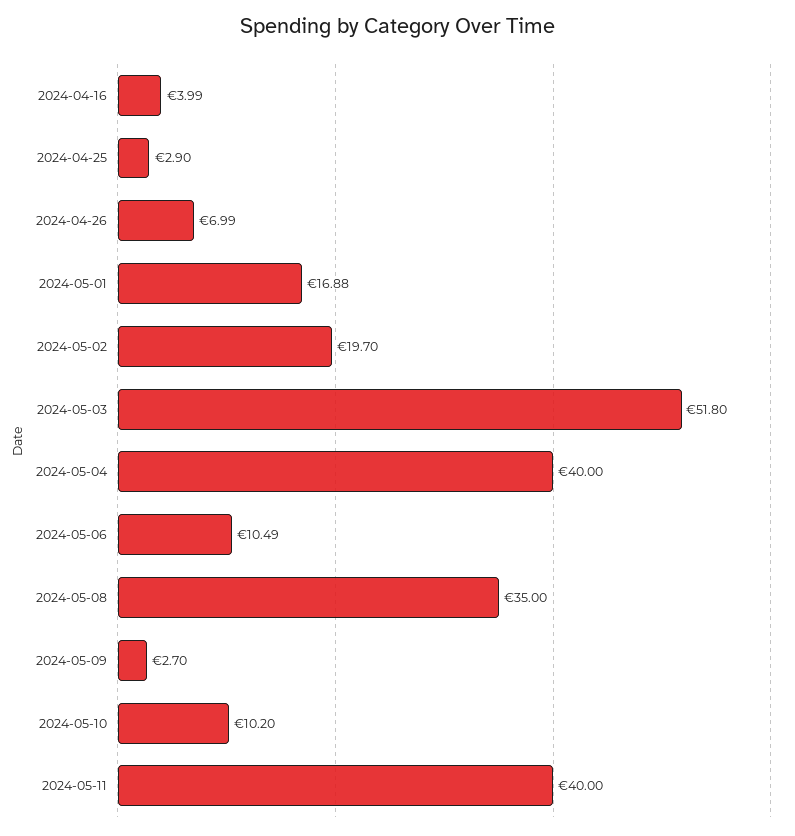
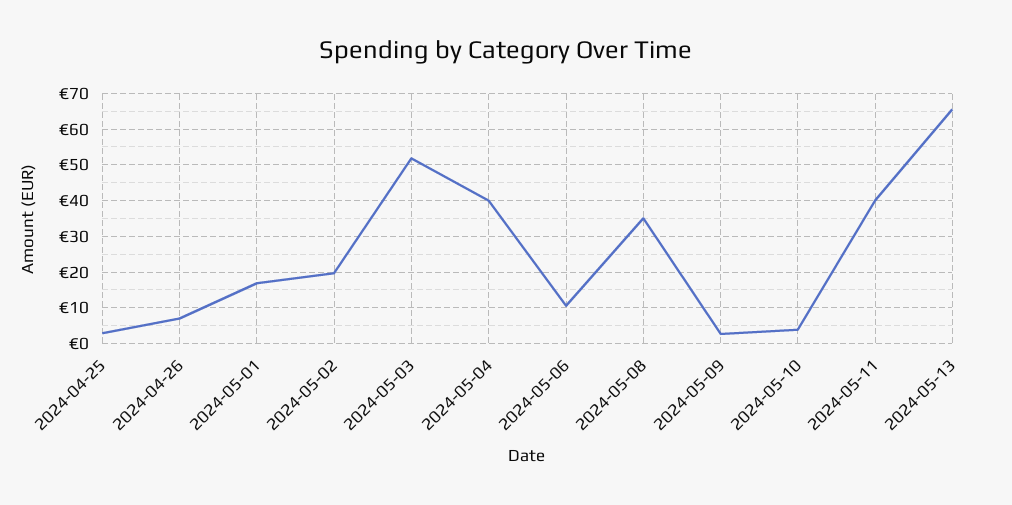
2024-04-16: 3.99 -> none
2024-05-10: 10.2 -> 4
2024-05-13: none -> 66

